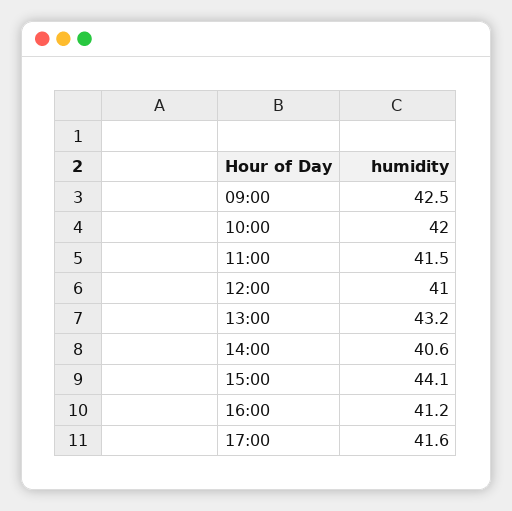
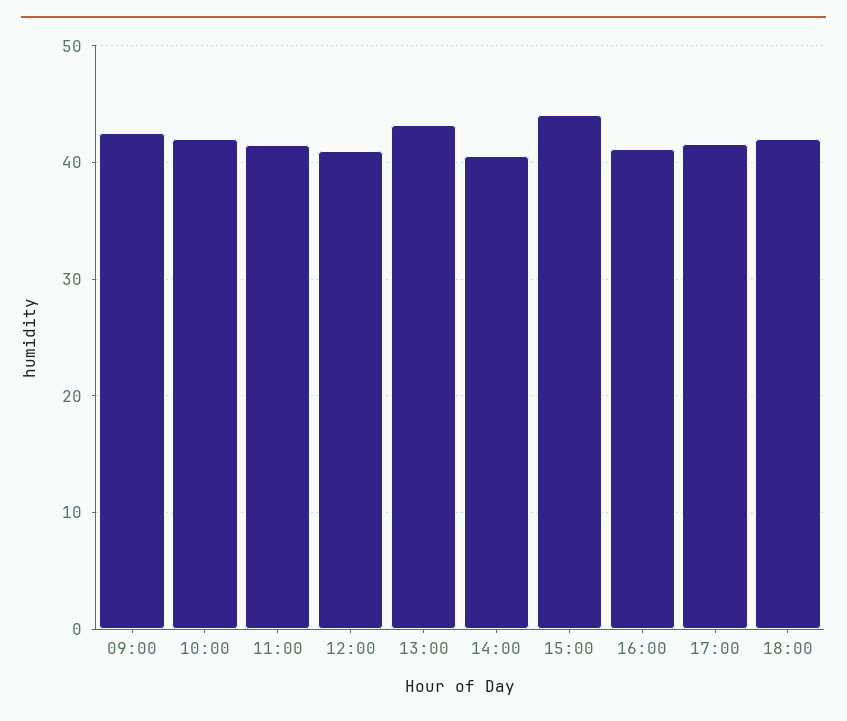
18:00: none -> 42

